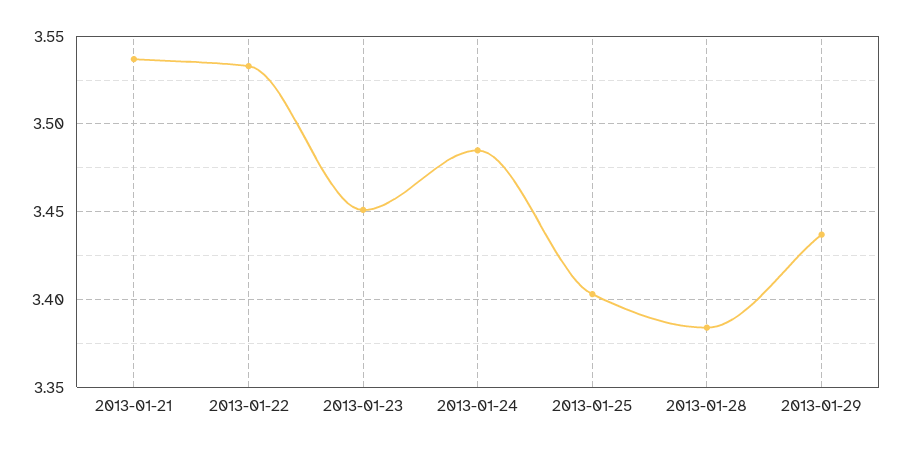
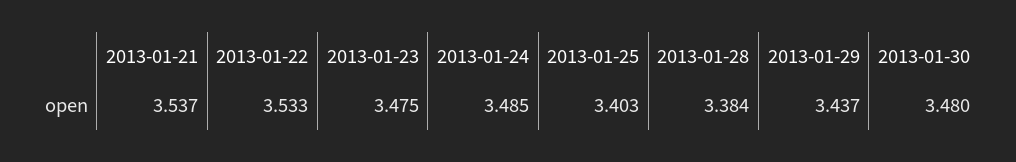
2013-01-23: 3.45 -> 3.475
2013-01-30: none -> 3.48

